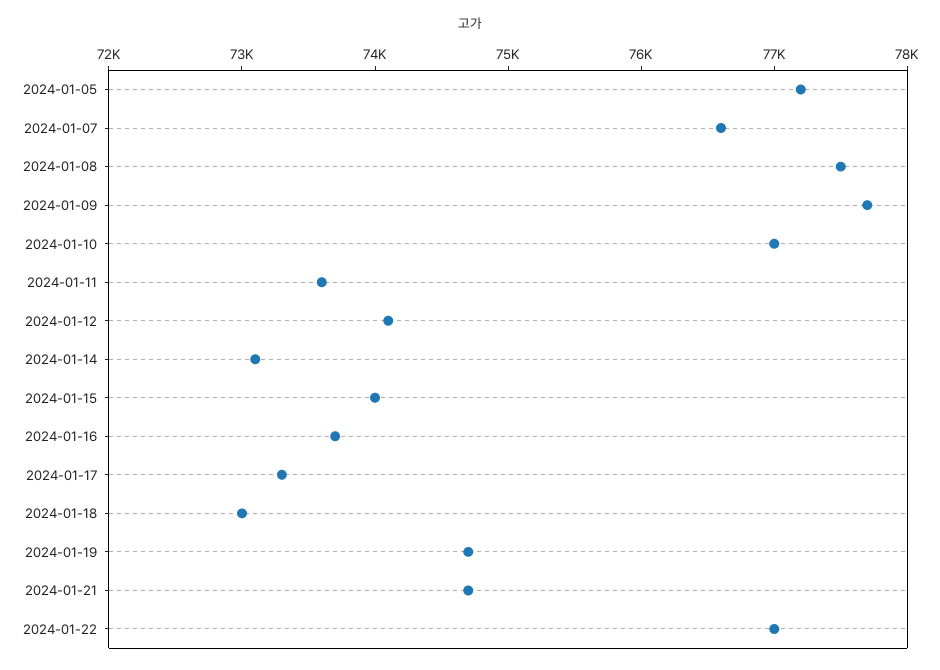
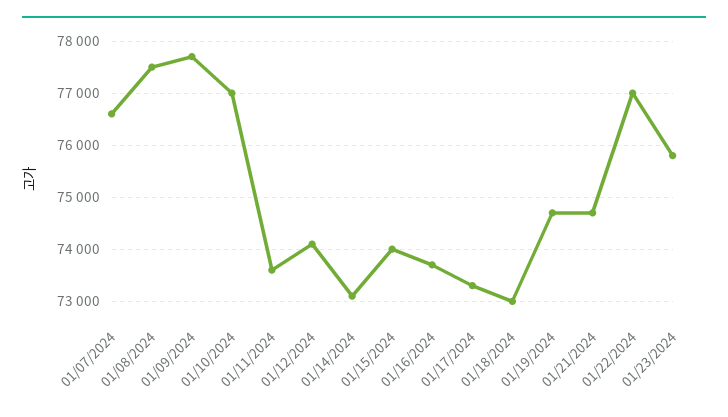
2024-01-05: 77200 -> none
01/23/2024: none -> 75800

